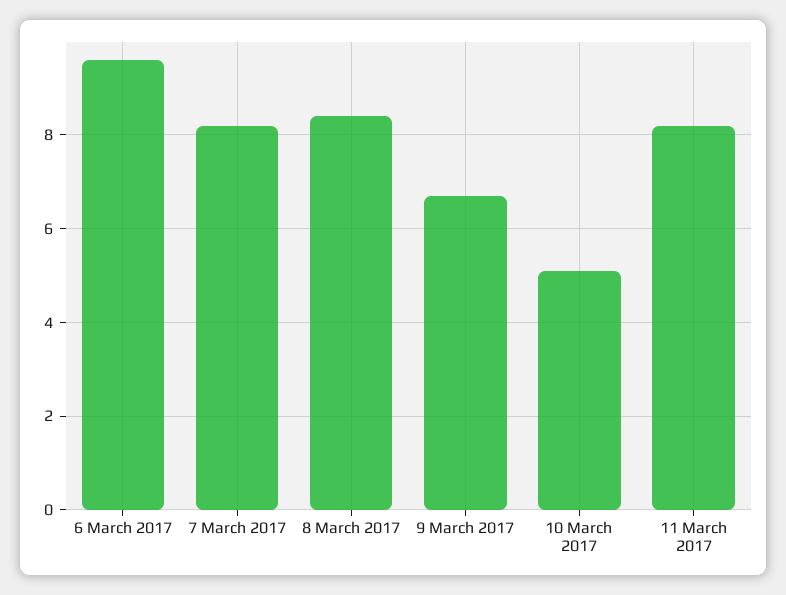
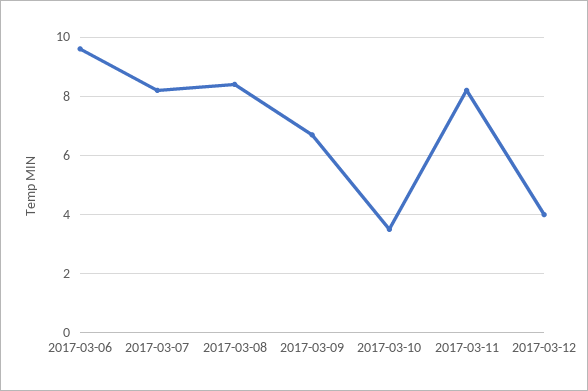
10 March 2017: 5 -> 3.5
2017-03-12: none -> 4

